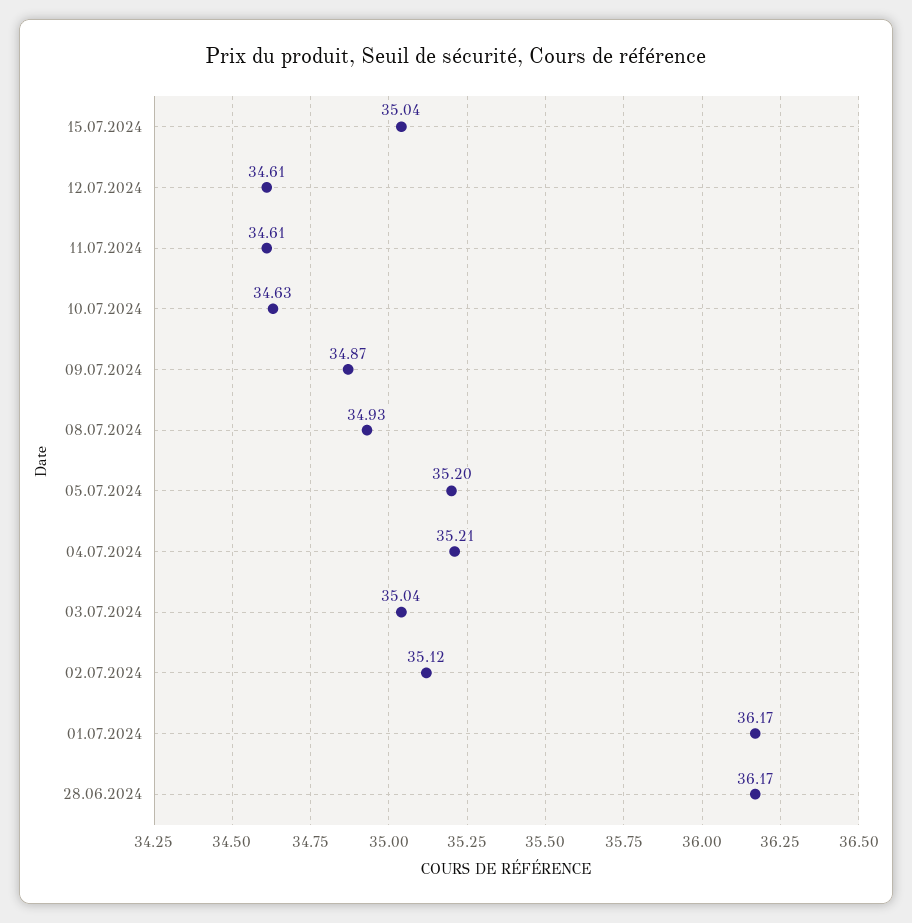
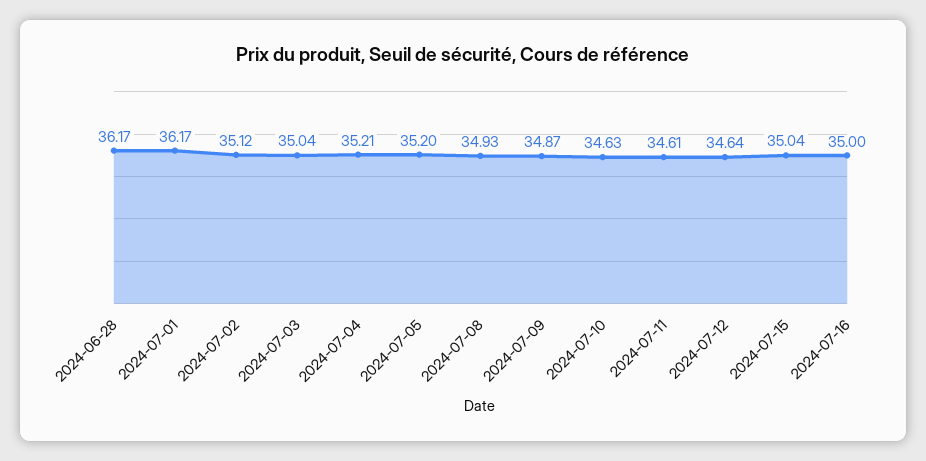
12.07.2024: 34.61 -> 34.64
2024-07-16: none -> 35

